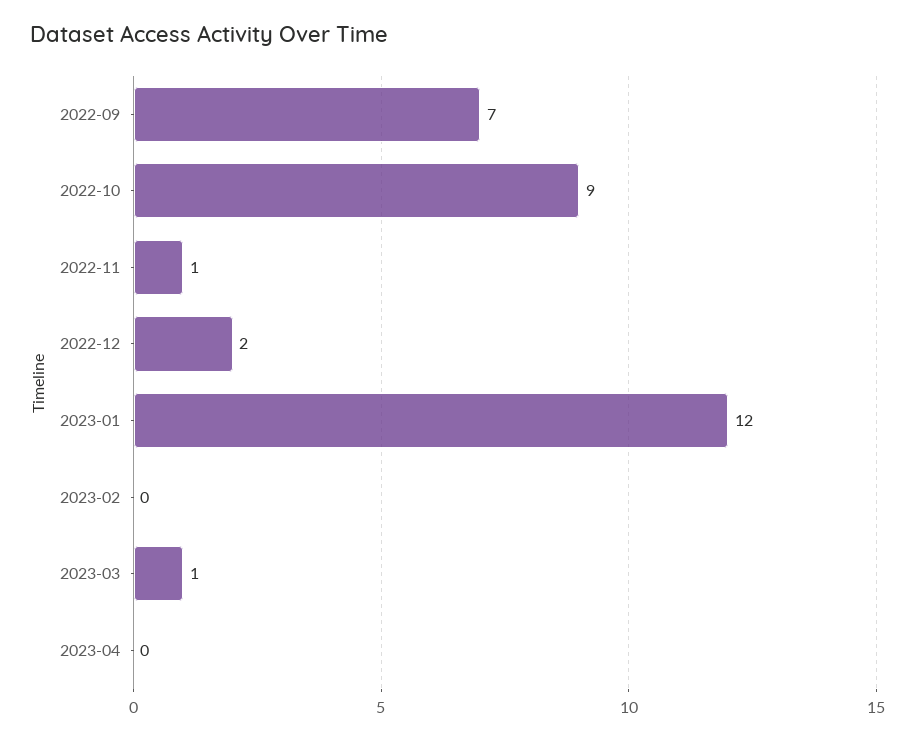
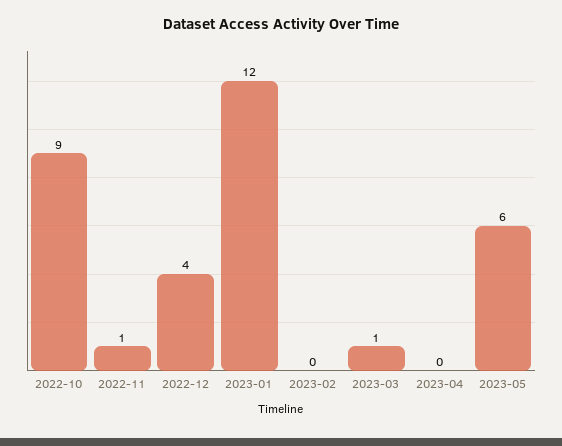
2022-09: 7 -> none
2022-12: 2 -> 4
2023-05: none -> 6

